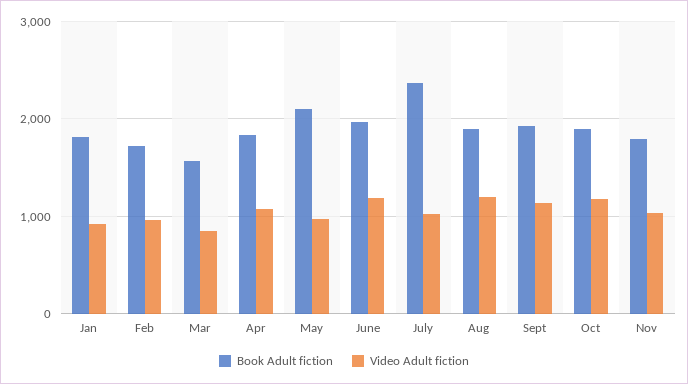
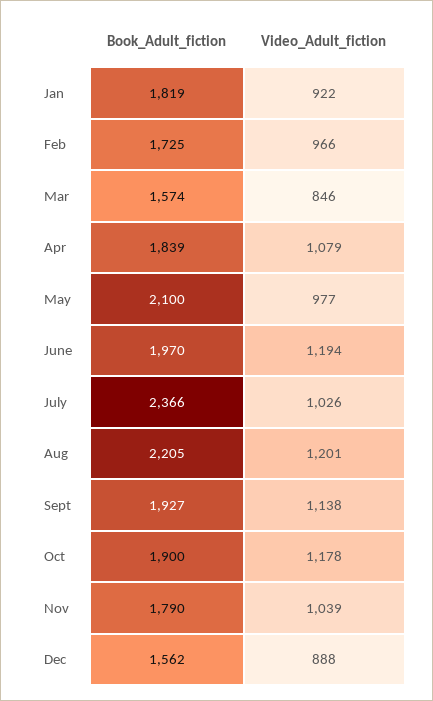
Book Adult fiction, Aug: 1900 -> 2205
Book Adult fiction, Dec: none -> 1562
Video Adult fiction, Dec: none -> 888

